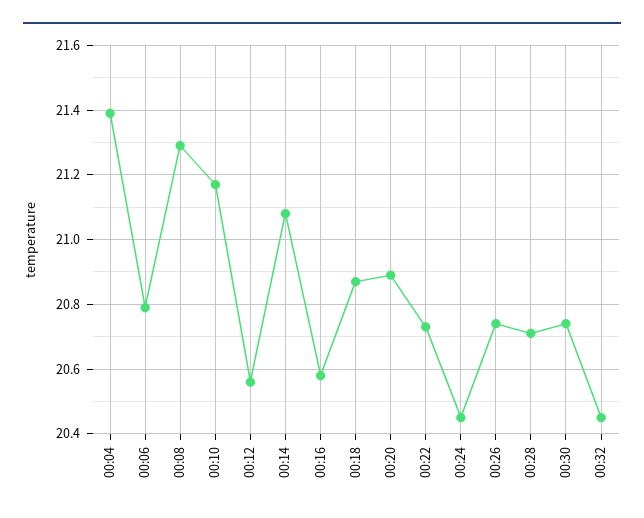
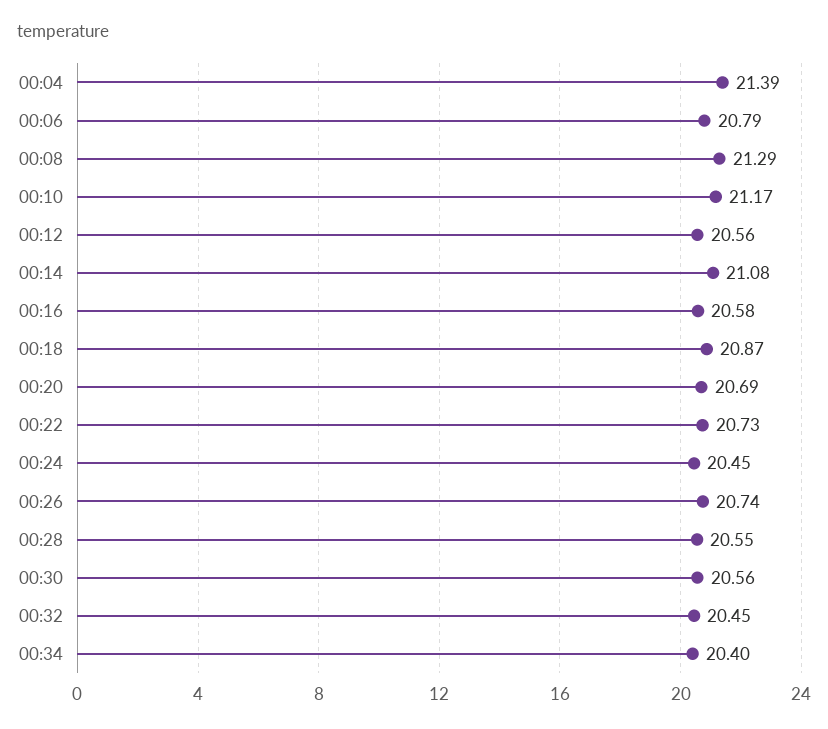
00:20: 20.9 -> 20.69
00:28: 20.7 -> 20.55
00:30: 20.75 -> 20.56
00:34: none -> 20.4

